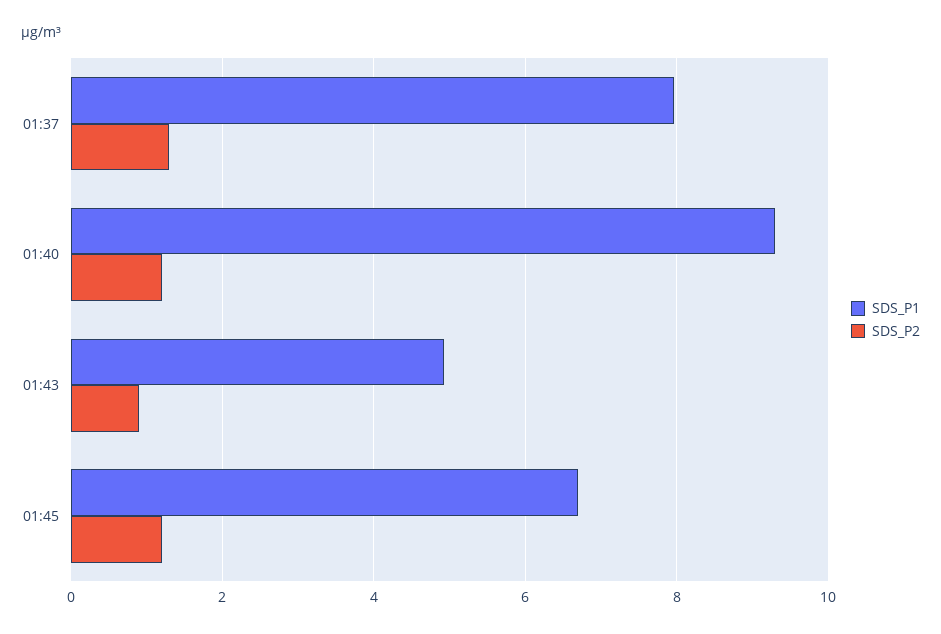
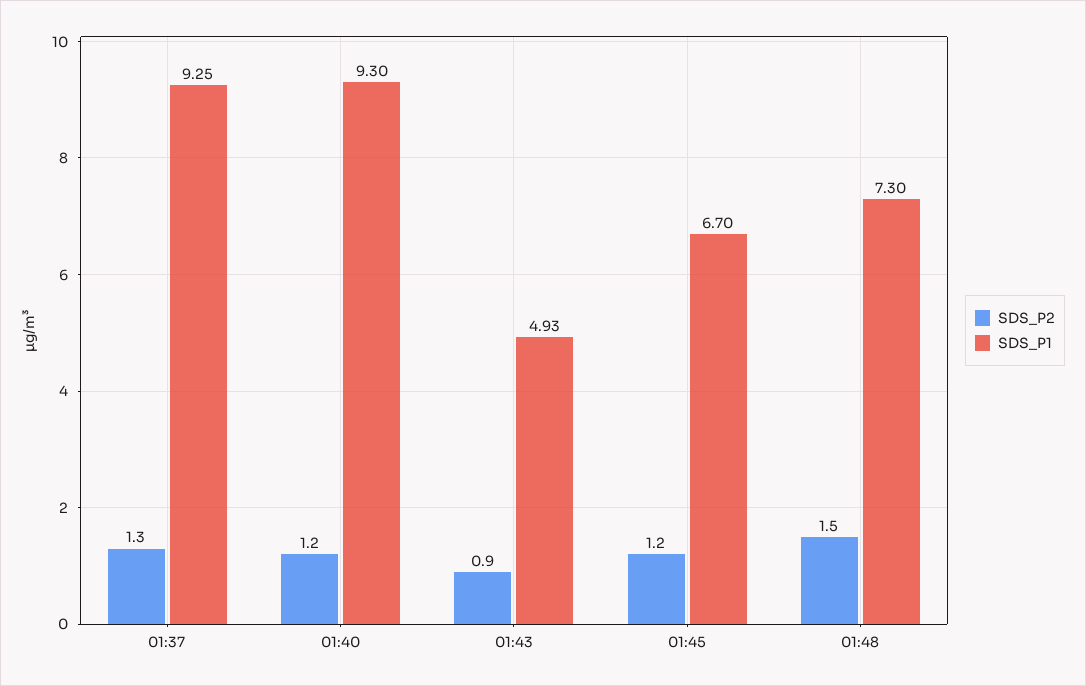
SDS_P1, 01:37: 8 -> 9.25
SDS_P2, 01:48: none -> 1.5
SDS_P1, 01:48: none -> 7.3

